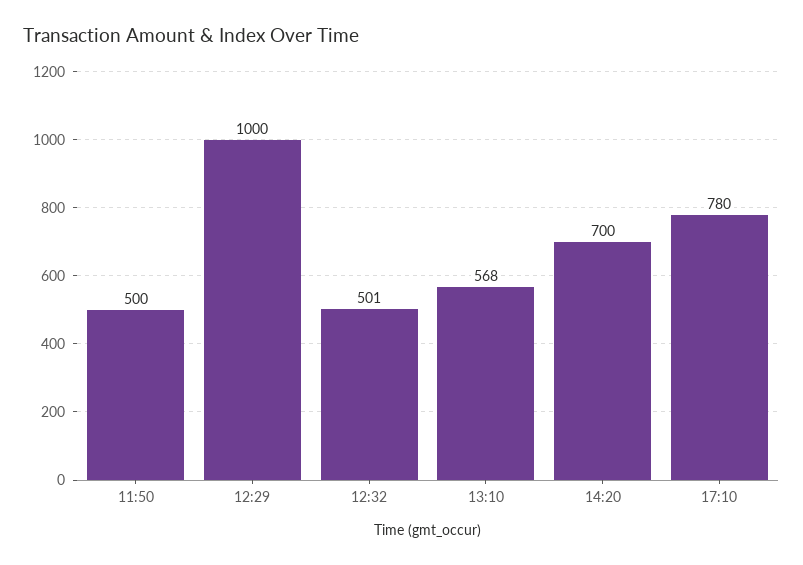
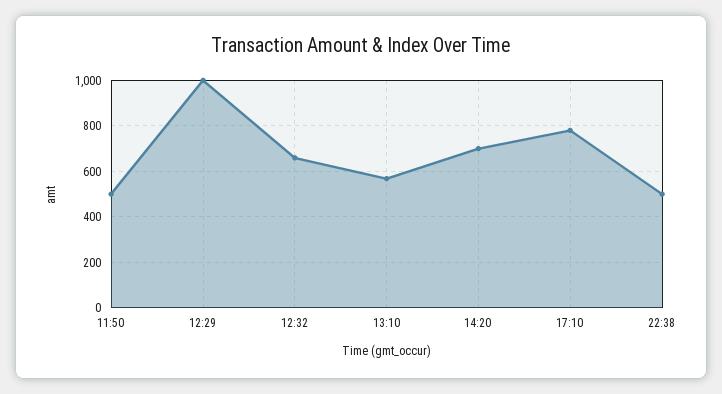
12:32: 501 -> 650
22:38: none -> 500

